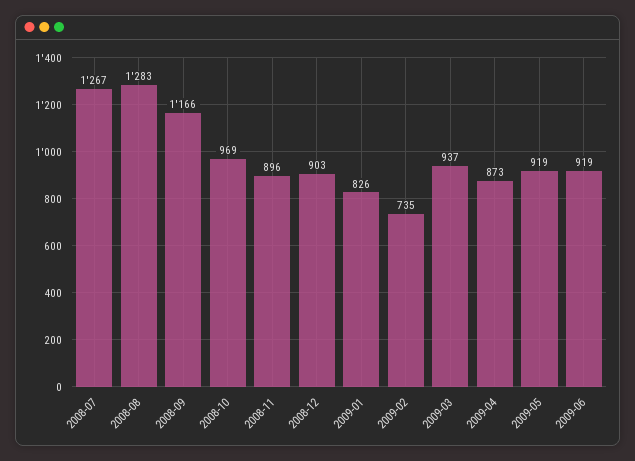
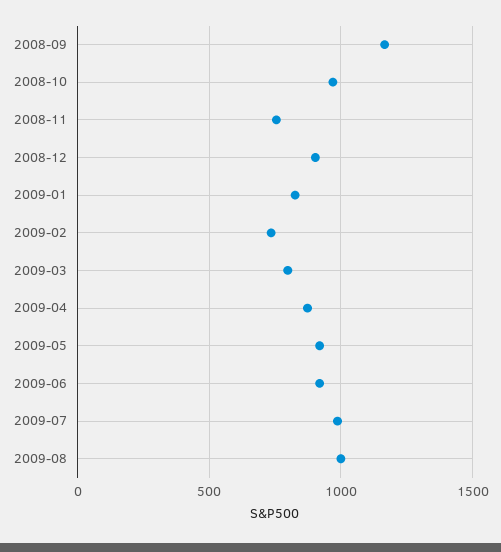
2008-07: 1267 -> none
2008-08: 1283 -> none
2008-11: 896 -> 750
2009-03: 937 -> 800
2009-07: none -> 1000
2009-08: none -> 1000

